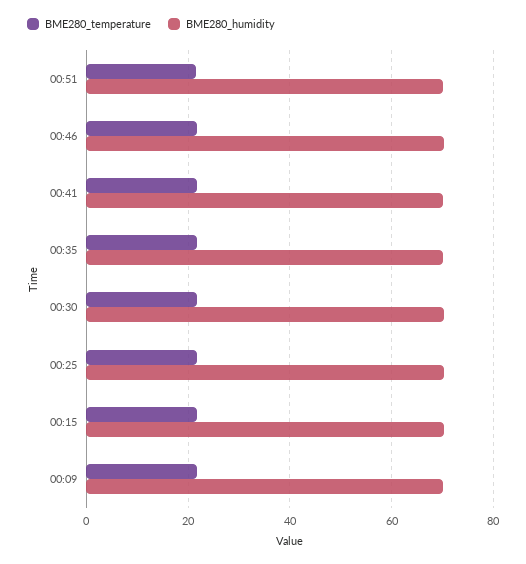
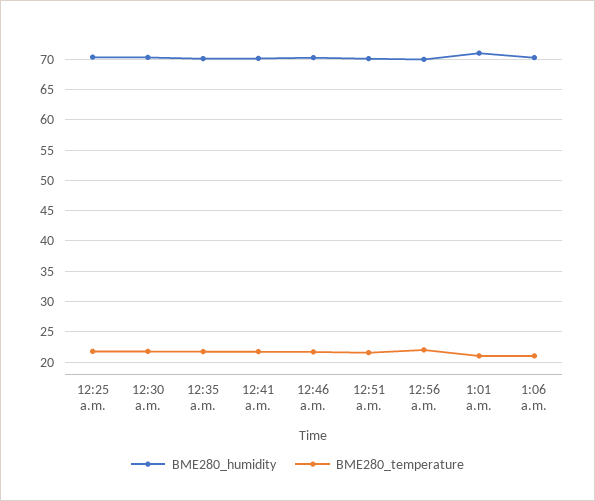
BME280_temperature, 00:15: 22 -> none
BME280_humidity, 00:15: 70 -> none
BME280_temperature, 00:09: 22 -> none
BME280_humidity, 00:09: 70 -> none
BME280_humidity, 12:56 a.m.: none -> 70
BME280_temperature, 12:56 a.m.: none -> 22
BME280_humidity, 1:01 a.m.: none -> 71
BME280_temperature, 1:01 a.m.: none -> 21
BME280_humidity, 1:06 a.m.: none -> 70
BME280_temperature, 1:06 a.m.: none -> 21

